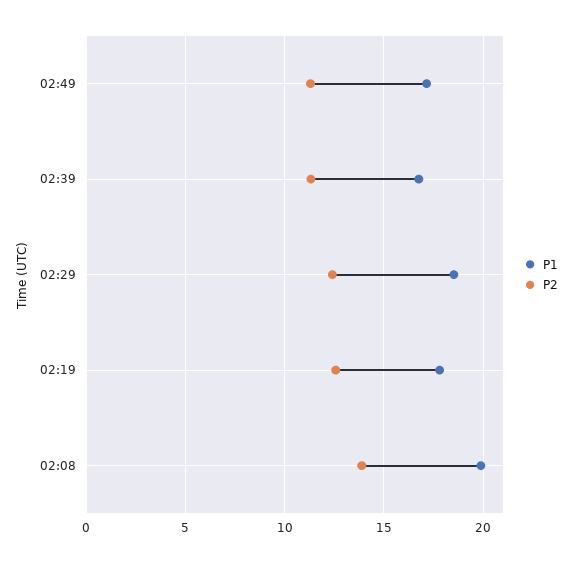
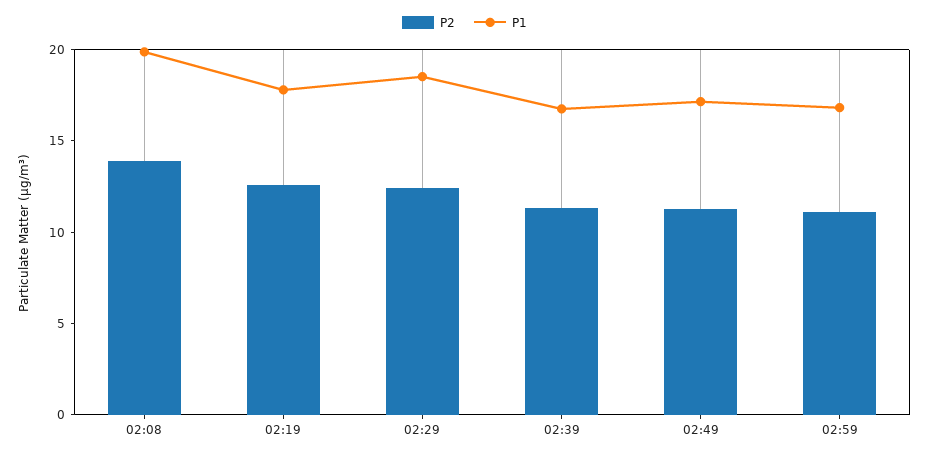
P2, 02:59: none -> 11
P1, 02:59: none -> 17

